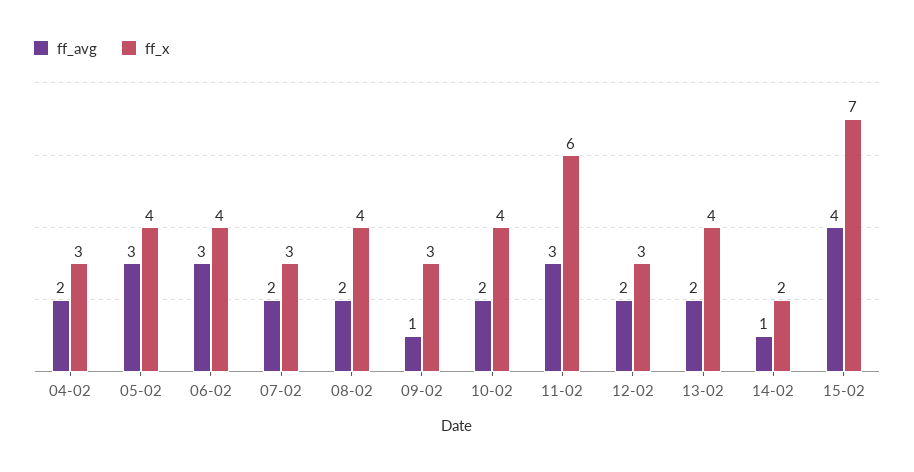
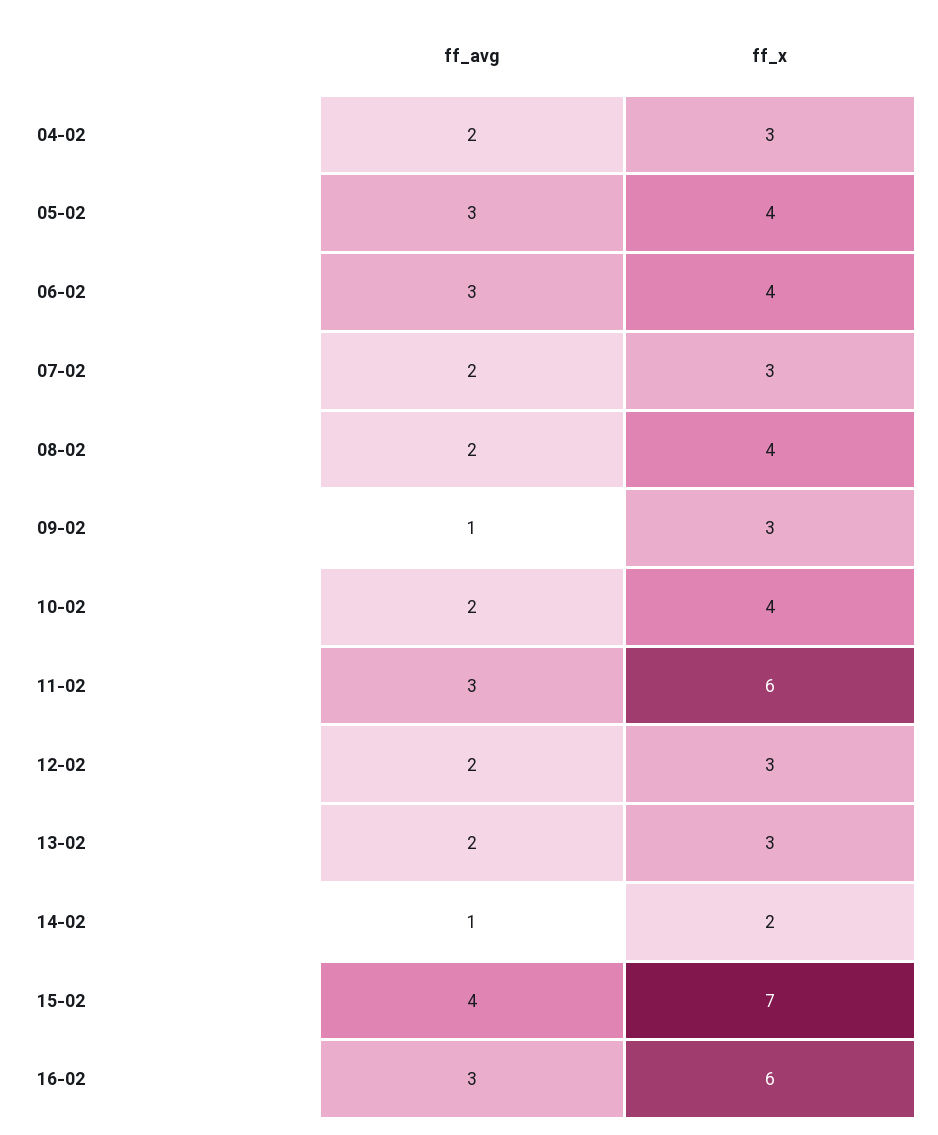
ff_x, 13-02: 4 -> 3
ff_avg, 16-02: none -> 3
ff_x, 16-02: none -> 6

